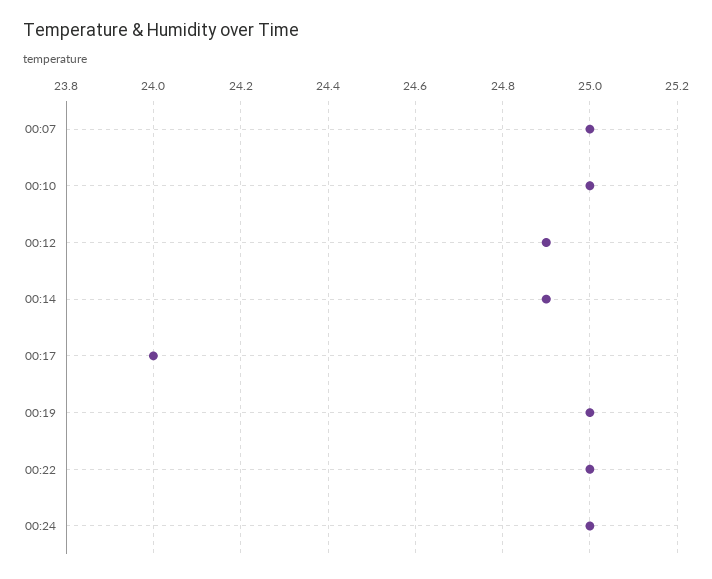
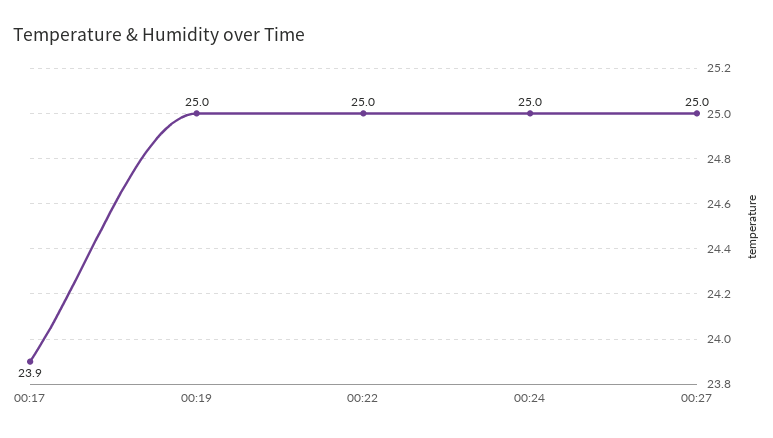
00:07: 25 -> none
00:10: 25 -> none
00:12: 24.9 -> none
00:14: 24.9 -> none
00:17: 24 -> 23.9
00:27: none -> 25

